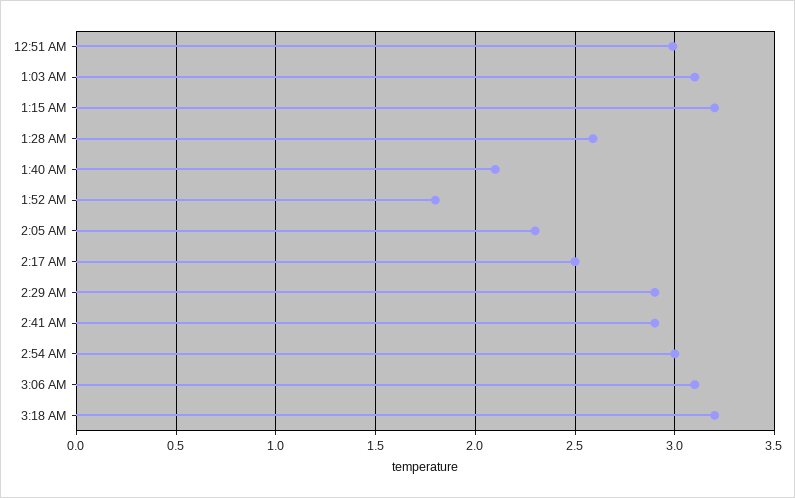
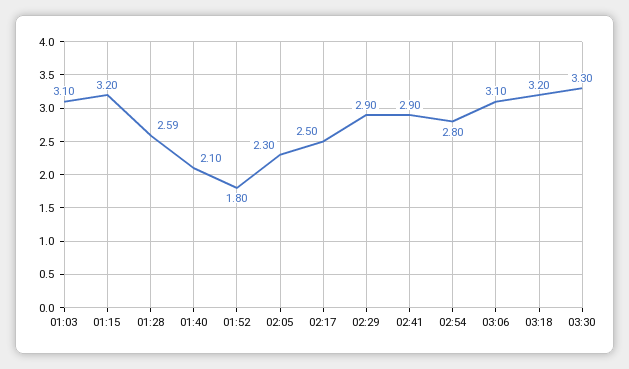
12:51 AM: 3 -> none
2:54 AM: 3 -> 2.8
03:30: none -> 3.3

